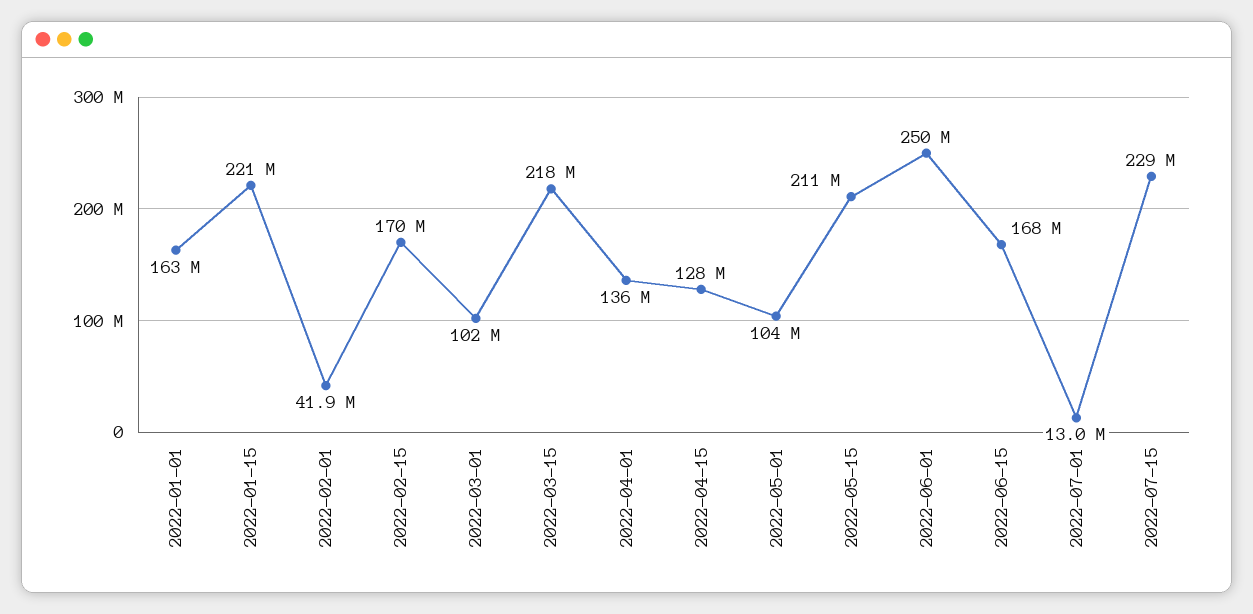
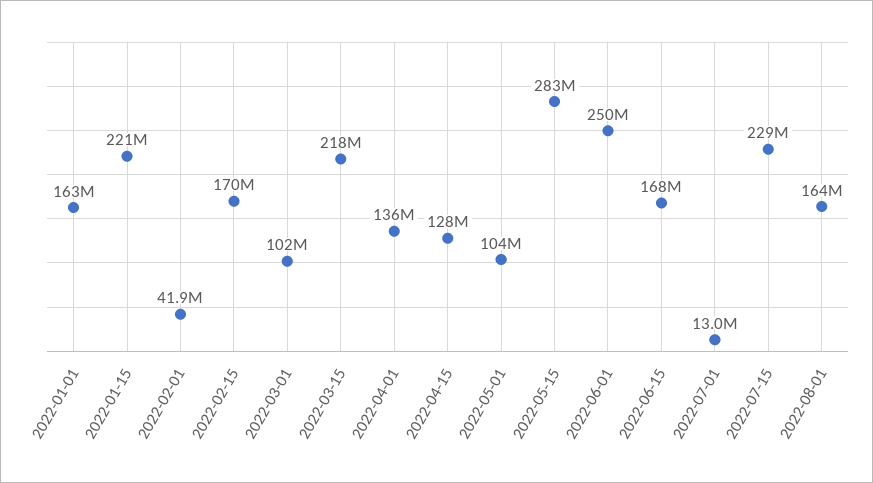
2022-05-15: 211000000 -> 283000000
2022-08-01: none -> 164000000

